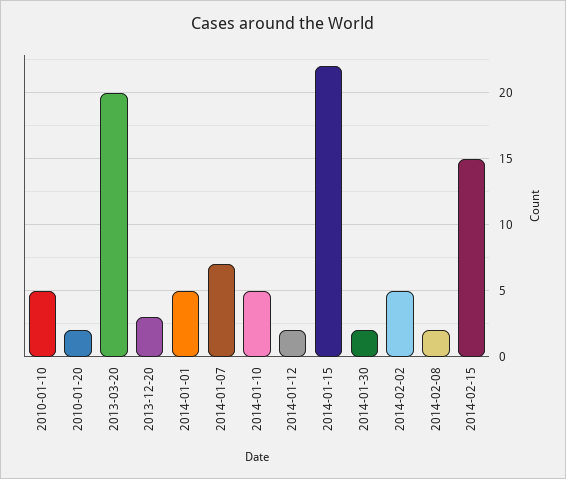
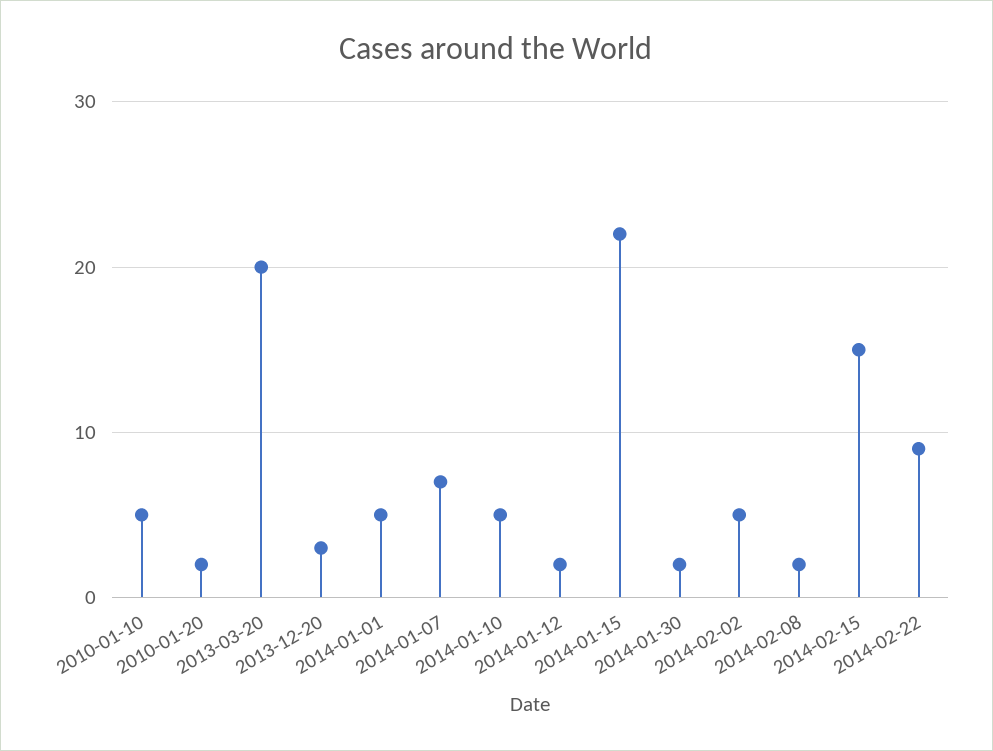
2014-02-22: none -> 9

